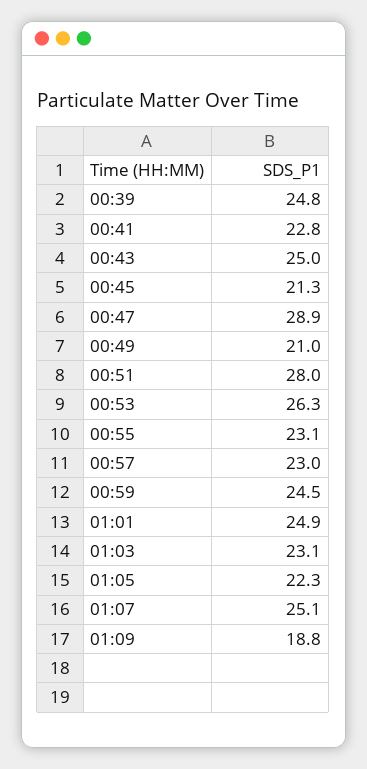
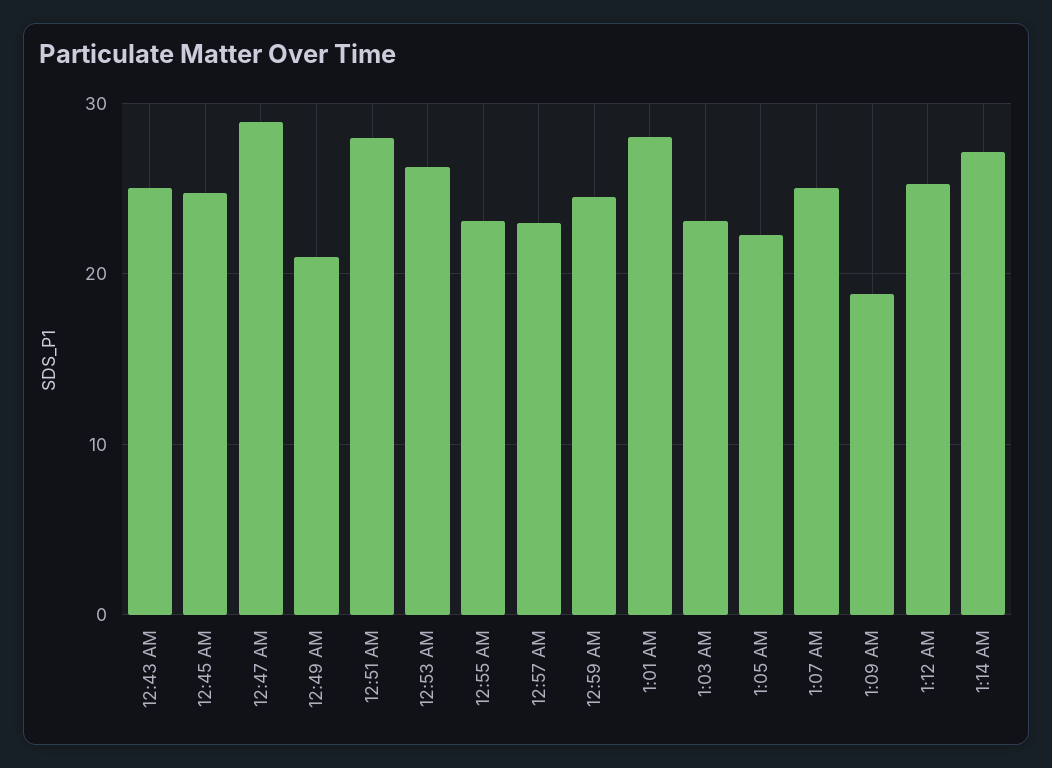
00:39: 24.8 -> none
00:41: 22.8 -> none
00:45: 21.3 -> 25
01:01: 24.9 -> 28
1:12 AM: none -> 25
1:14 AM: none -> 27

